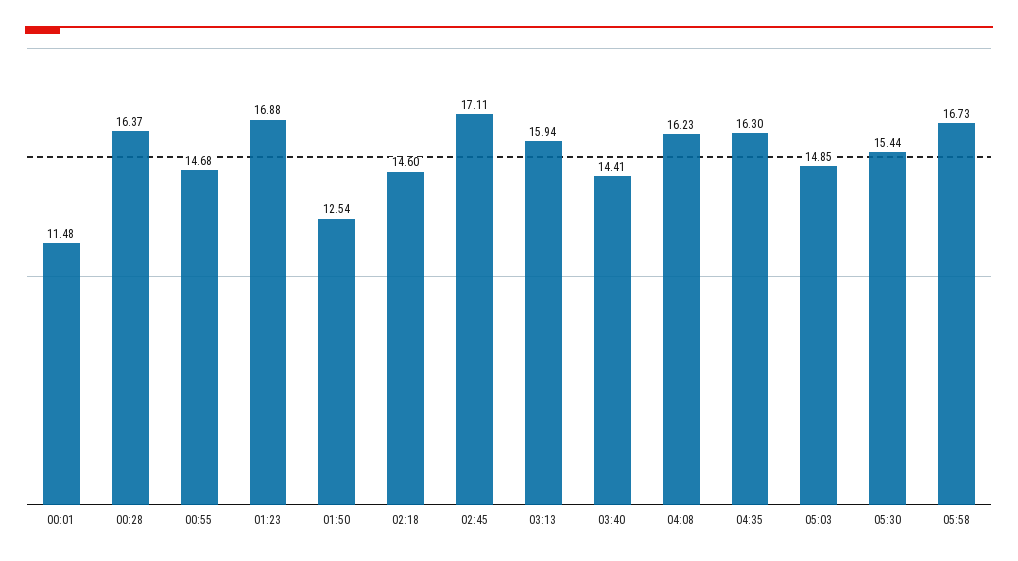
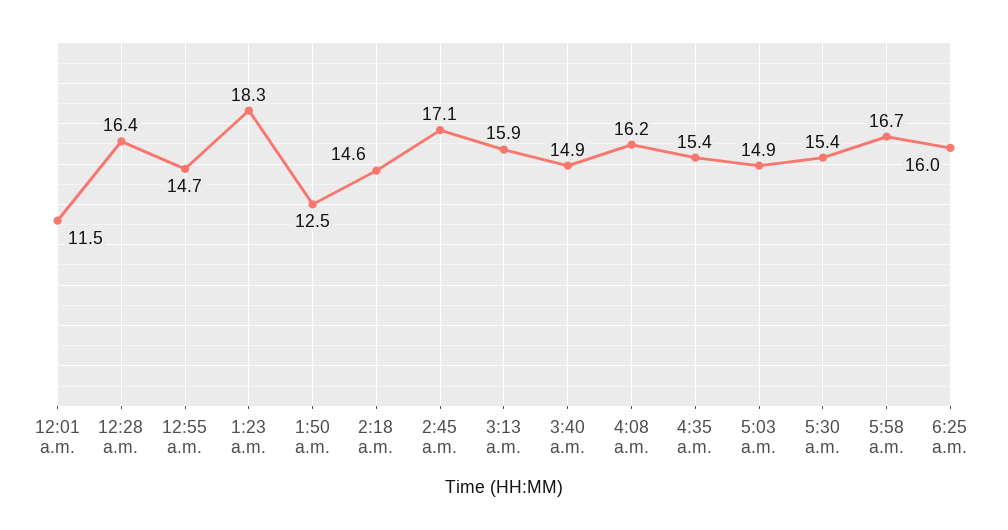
01:23: 16.88 -> 18.3
03:40: 14.41 -> 14.9
04:35: 16.3 -> 15.4
6:25 a.m.: none -> 16

